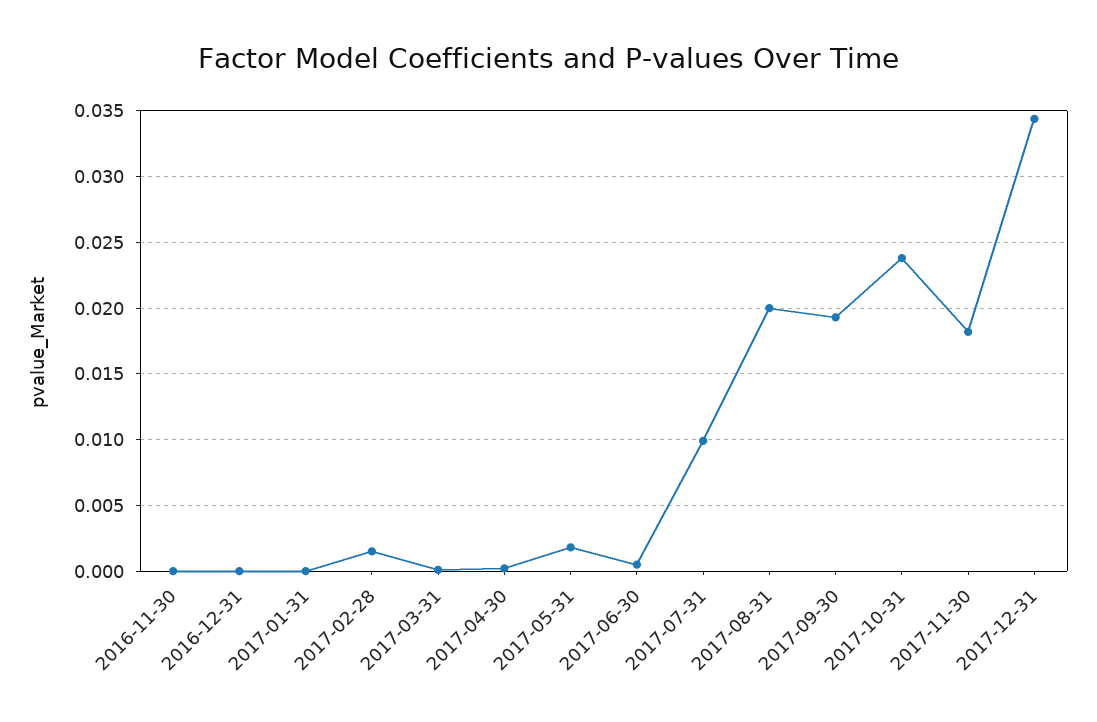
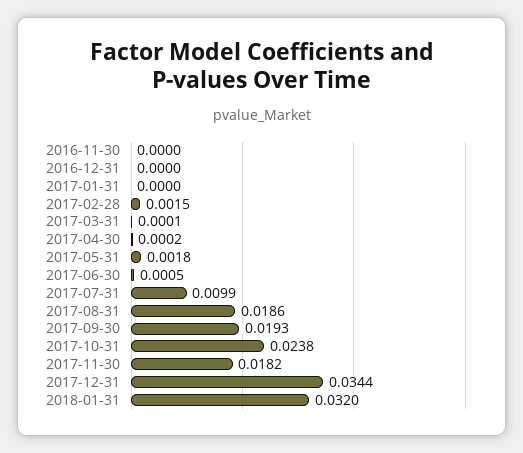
2017-08-31: 0.02 -> 0.0186
2018-01-31: none -> 0.032

